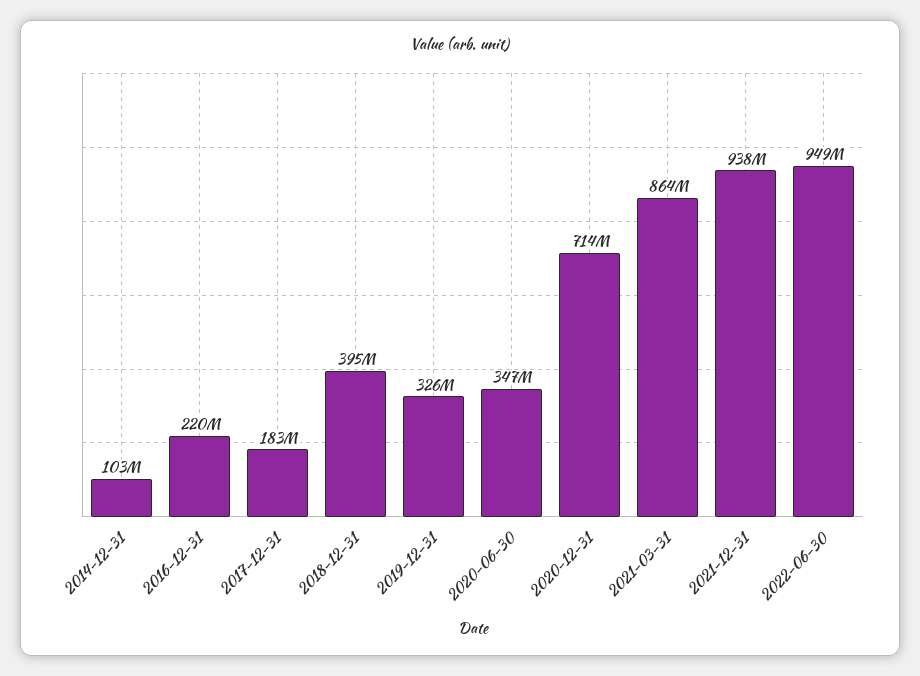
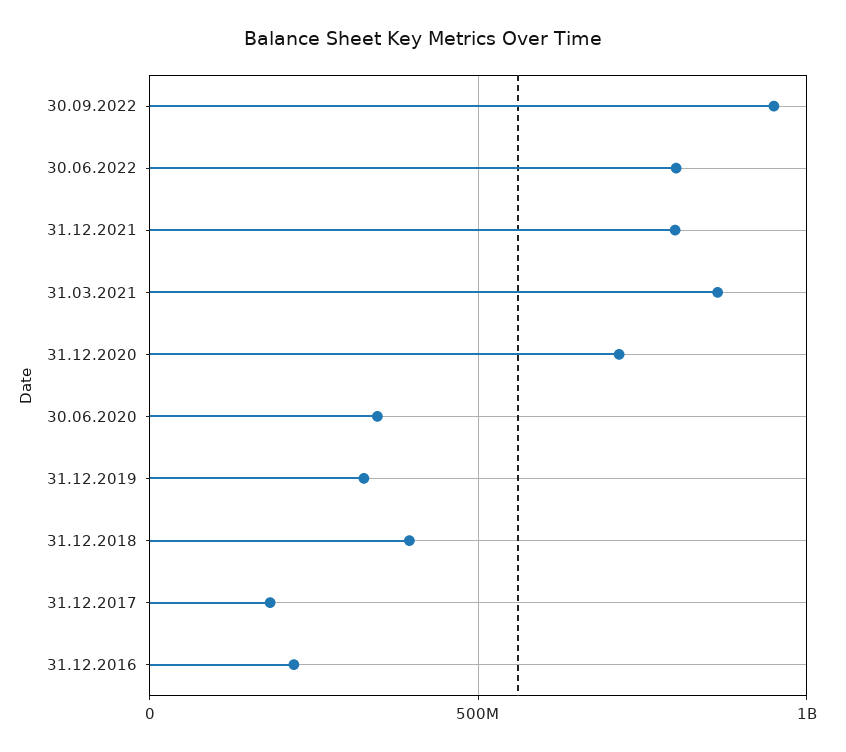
2014-12-31: 103000000 -> none
2021-12-31: 938000000 -> 800000000
2022-06-30: 949000000 -> 800000000
30.09.2022: none -> 950000000

